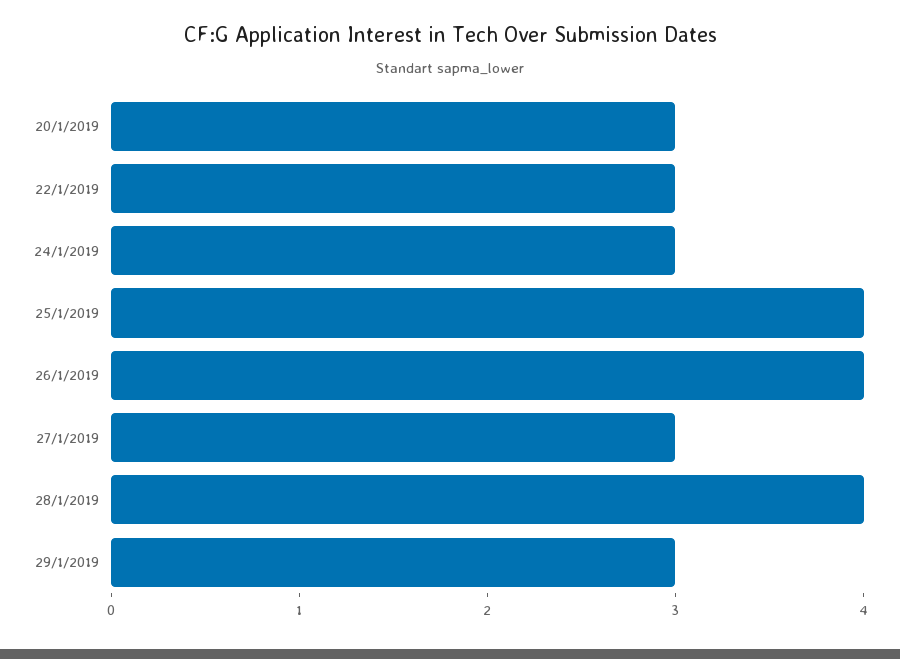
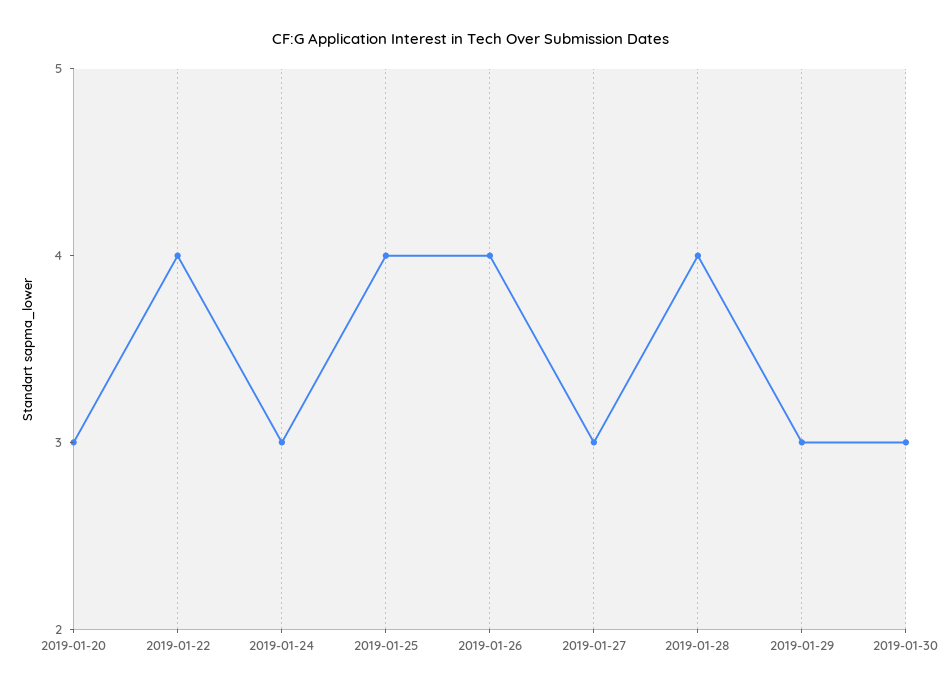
22/1/2019: 3 -> 4
2019-01-30: none -> 3

